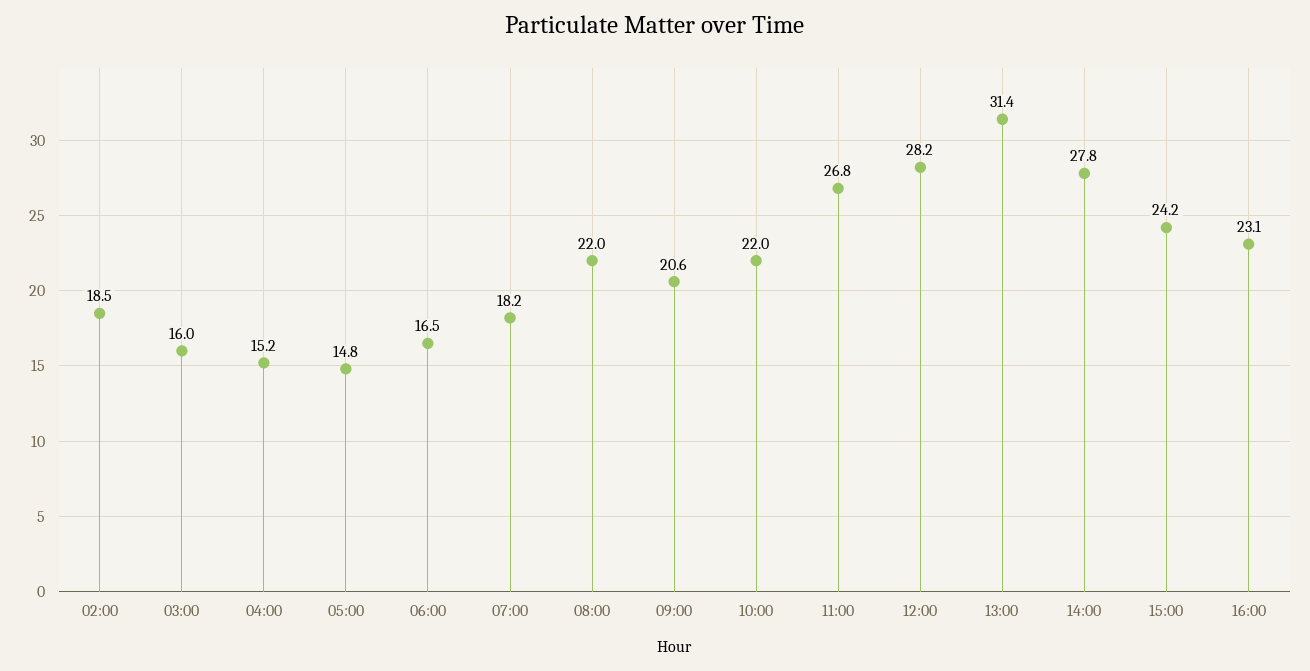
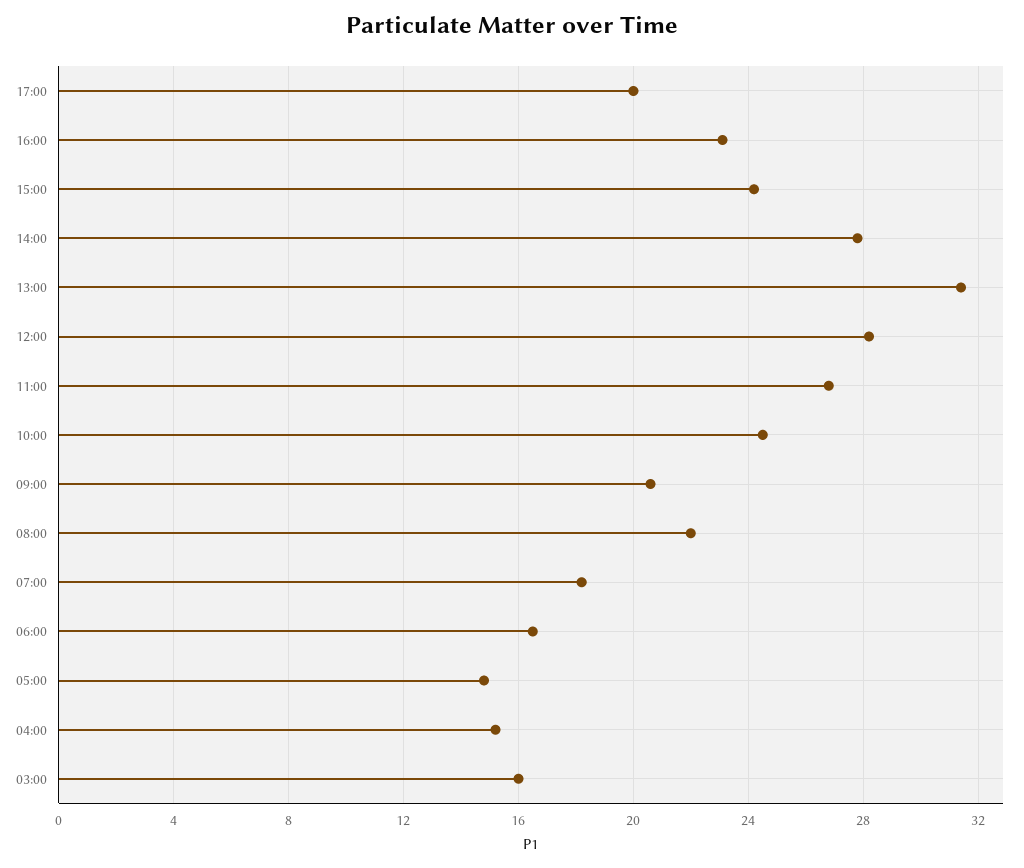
02:00: 18.5 -> none
10:00: 22 -> 24.5
17:00: none -> 20

